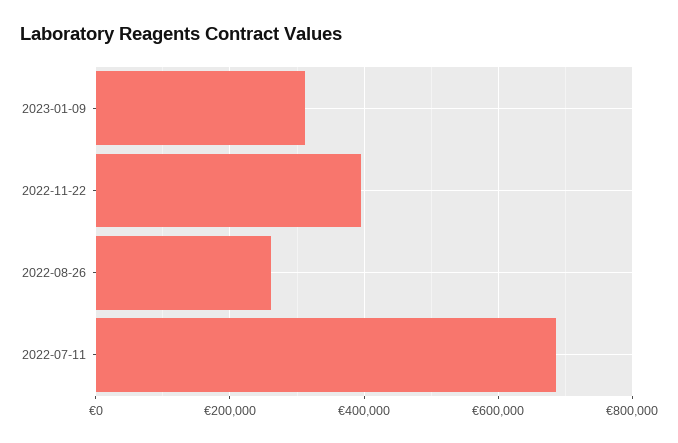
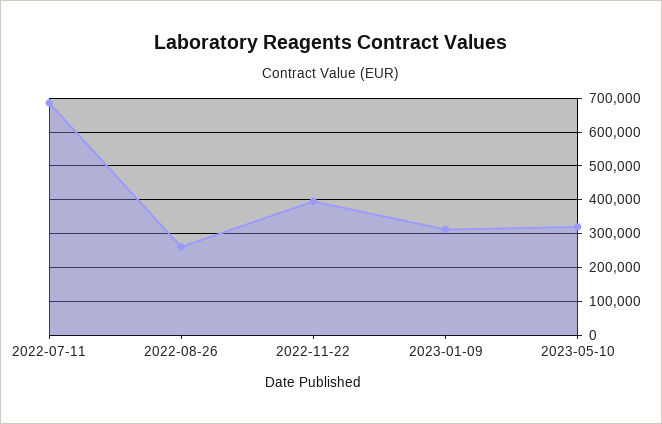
2023-05-10: none -> 320000

